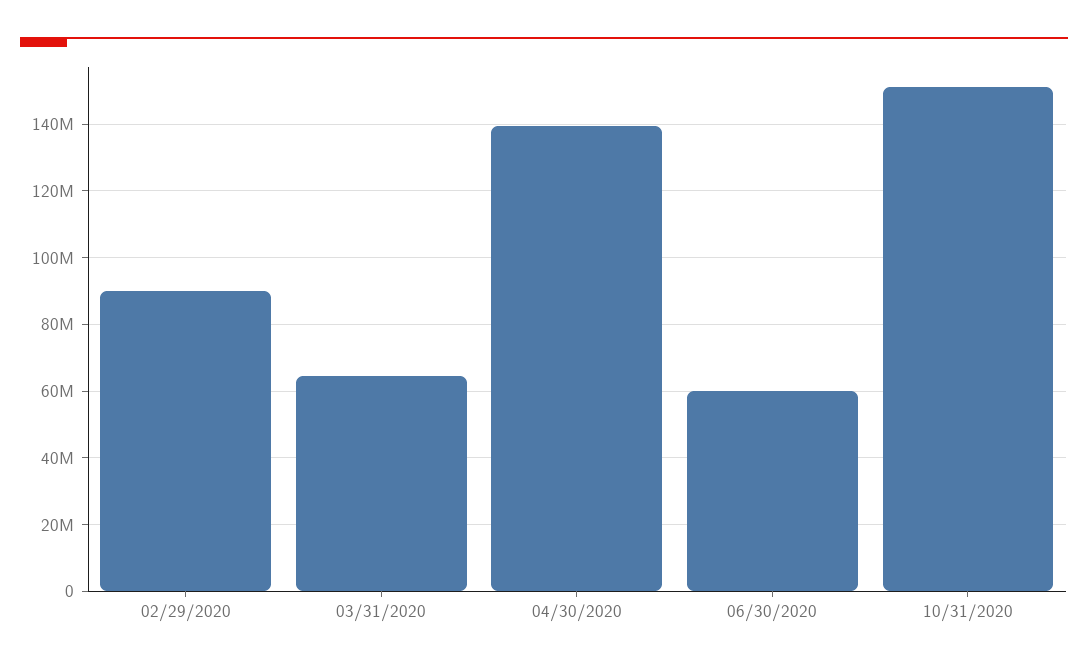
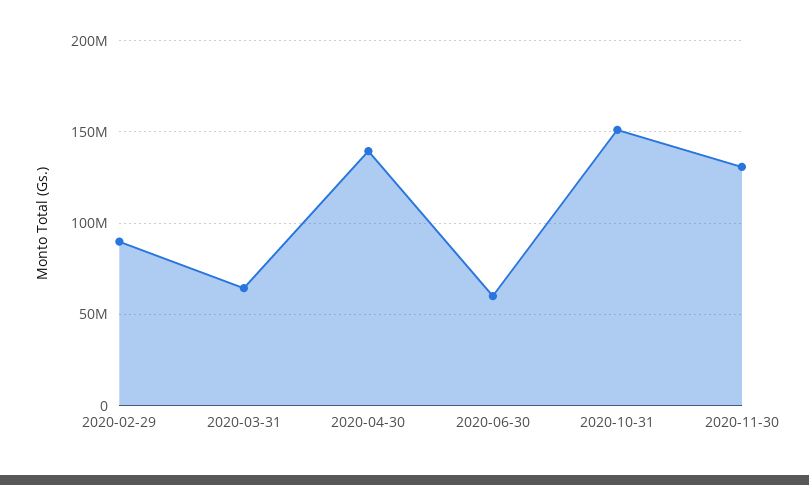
2020-11-30: none -> 130000000

